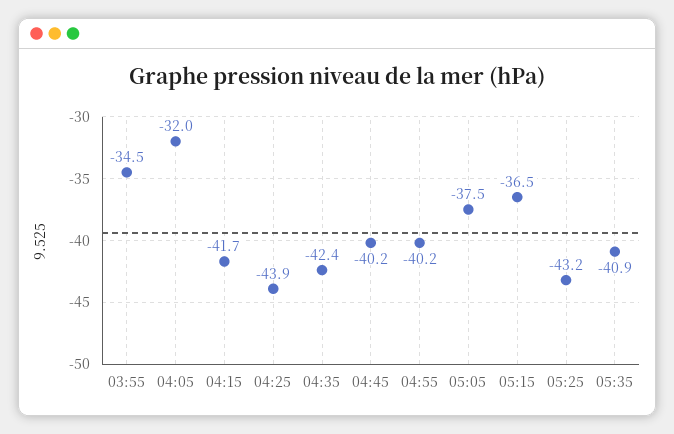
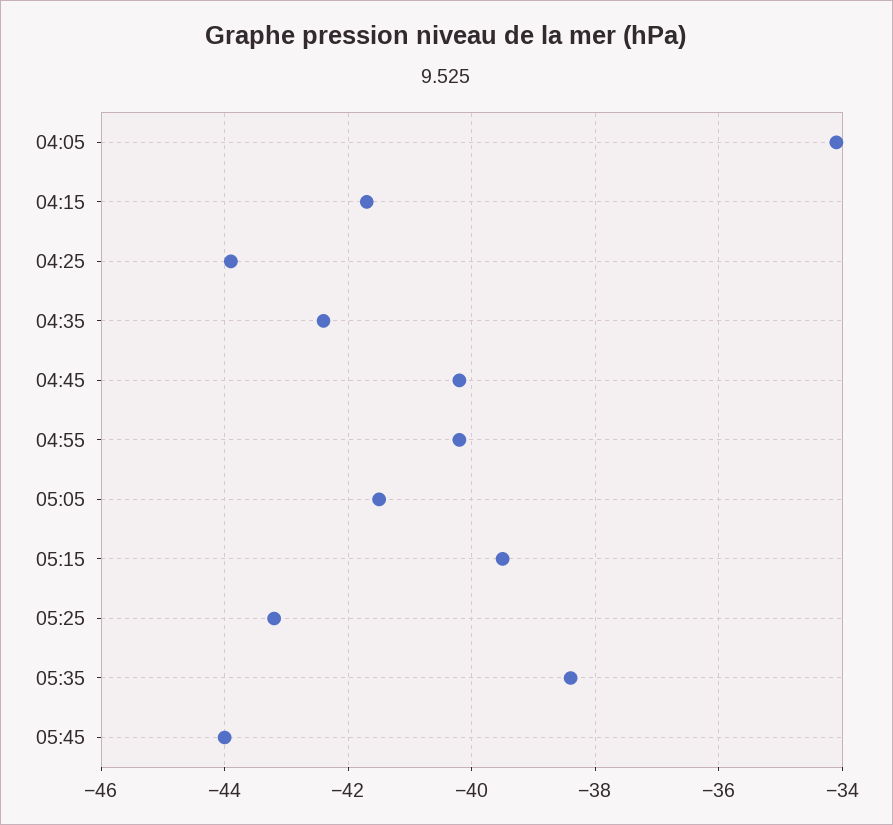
03:55: -34.5 -> none
04:05: -32 -> -34
05:05: -37.5 -> -41.5
05:15: -36.5 -> -39.5
05:35: -40.9 -> -38.5
05:45: none -> -44

